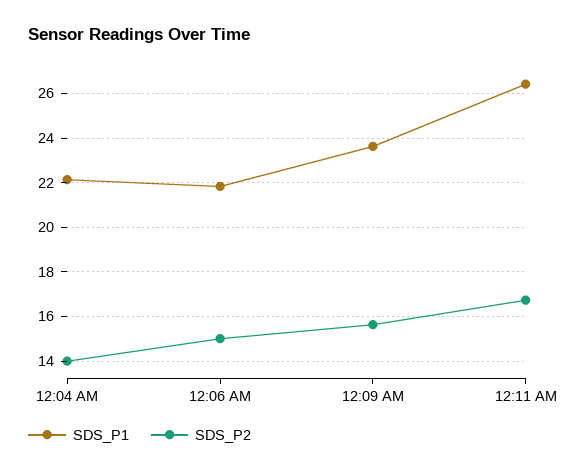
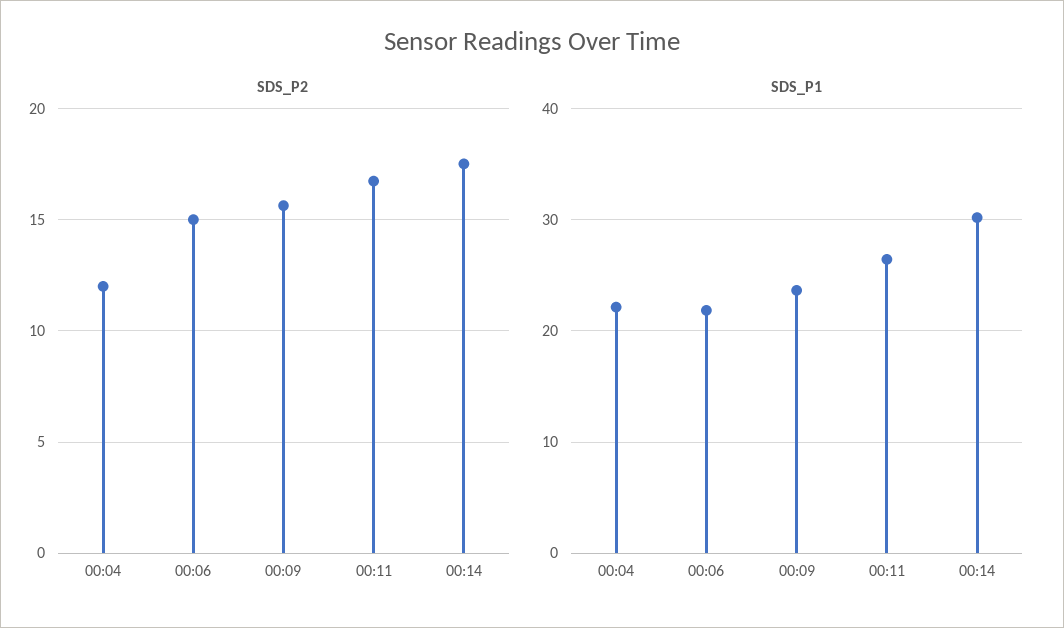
SDS_P2, 12:04 AM: 14 -> 12
SDS_P2, 00:14: none -> 17.5
SDS_P1, 00:14: none -> 30

